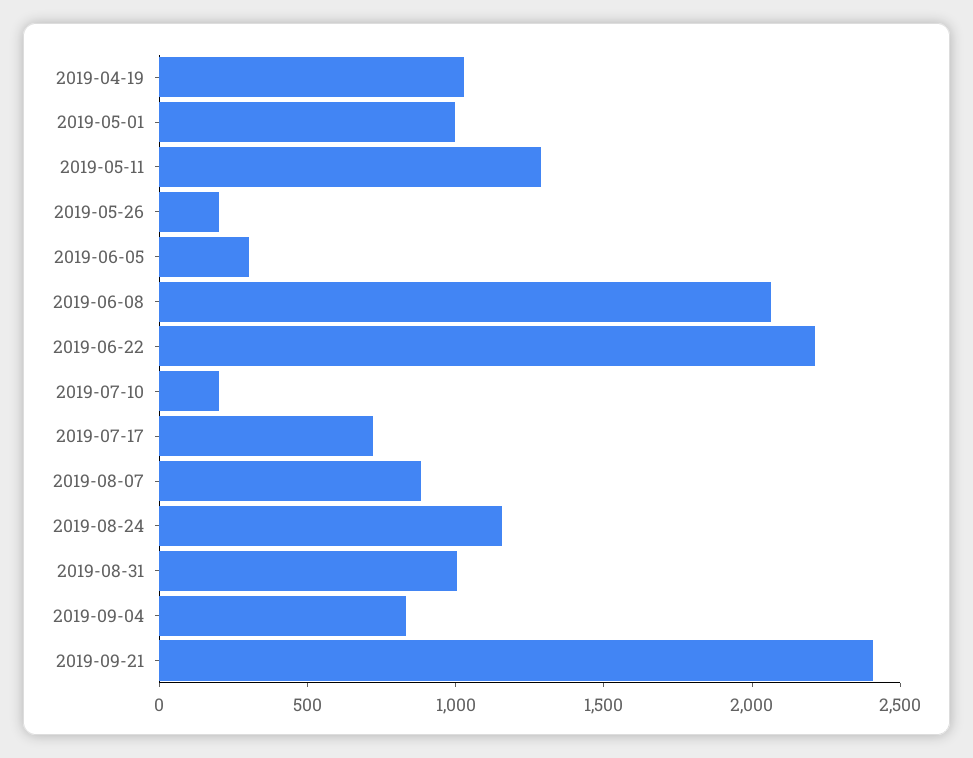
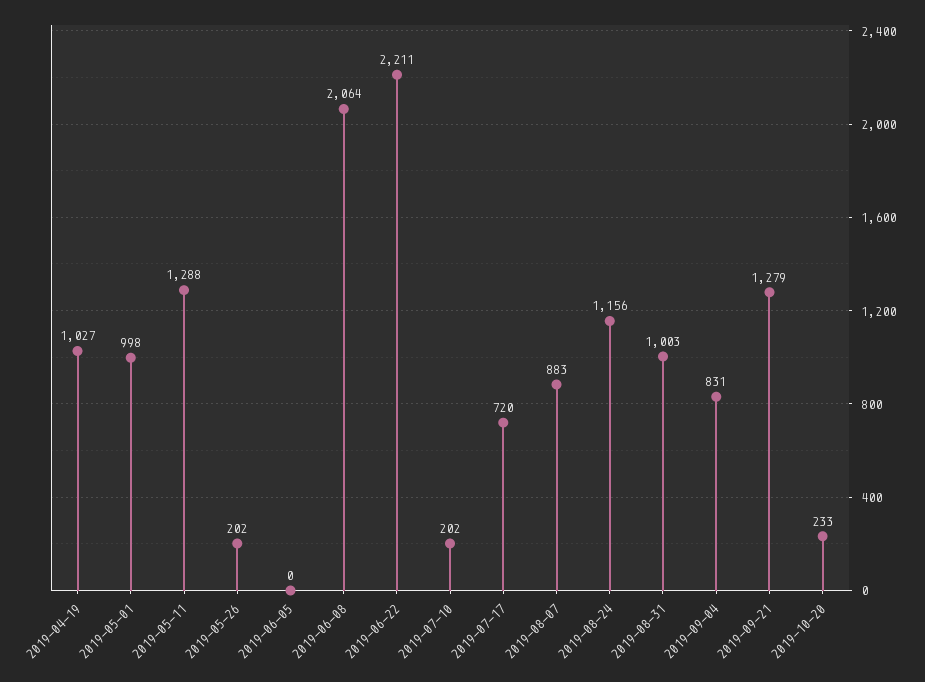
2019-06-05: 300 -> 0
2019-09-21: 2400 -> 1279
2019-10-20: none -> 233

